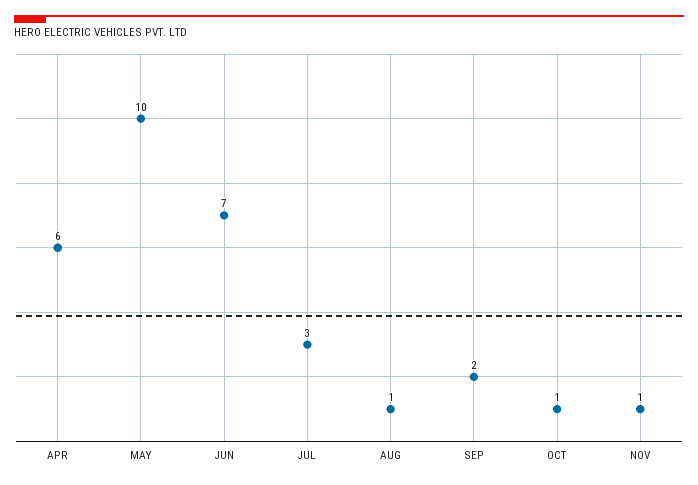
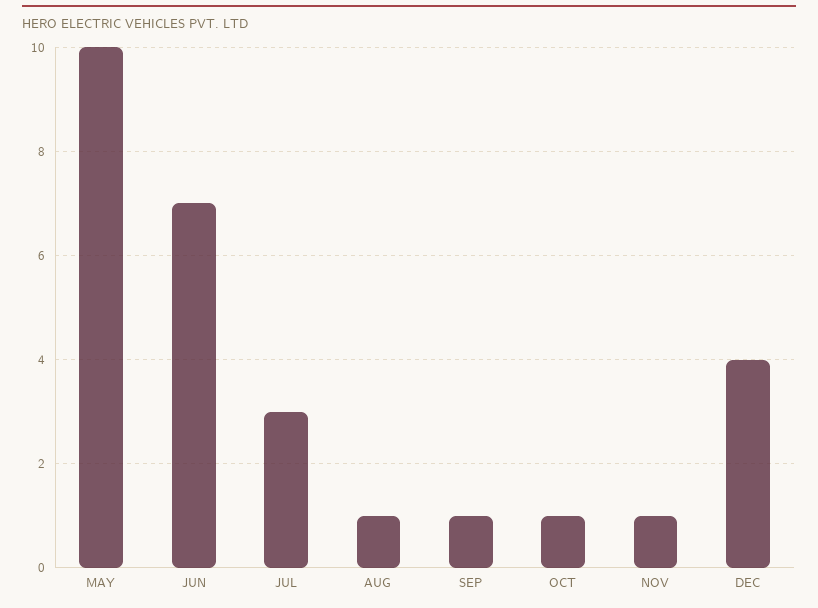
APR: 6 -> none
SEP: 2 -> 1
DEC: none -> 4

